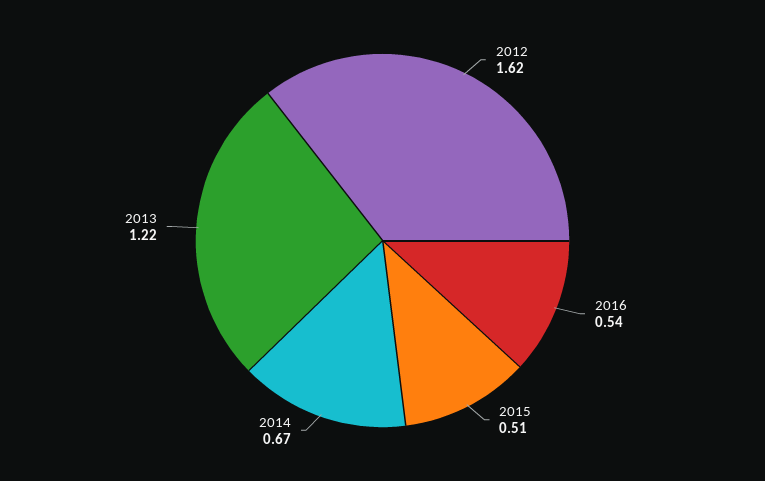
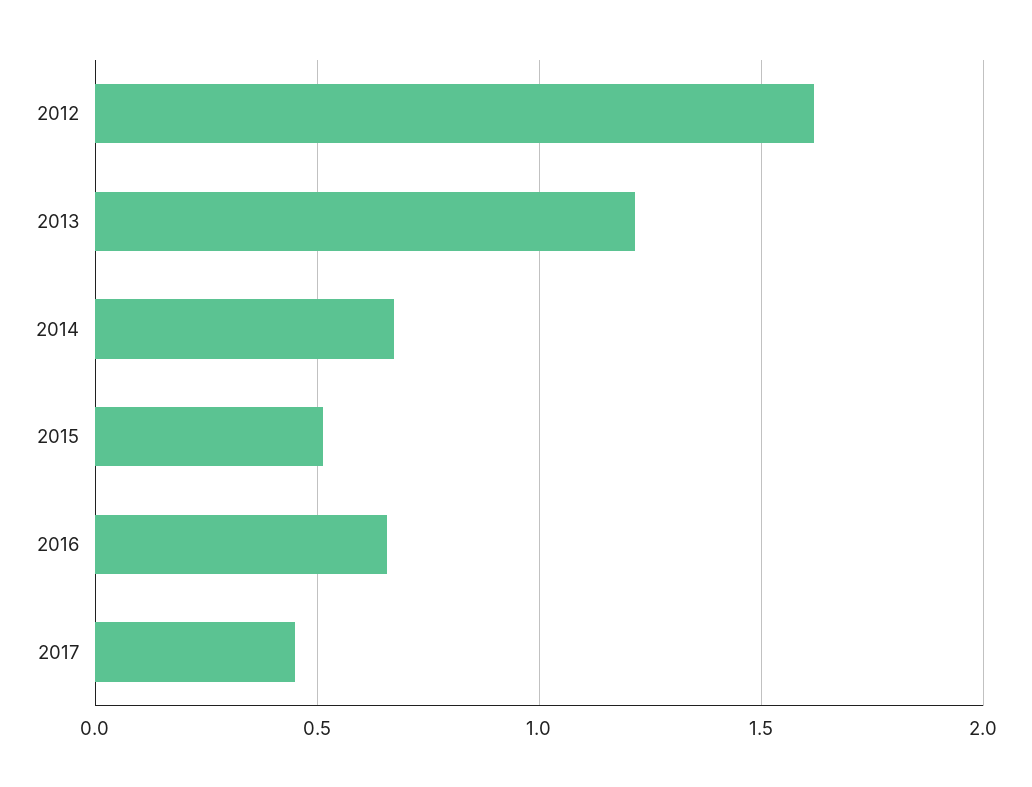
2016: 0.54 -> 0.65
2017: none -> 0.45

